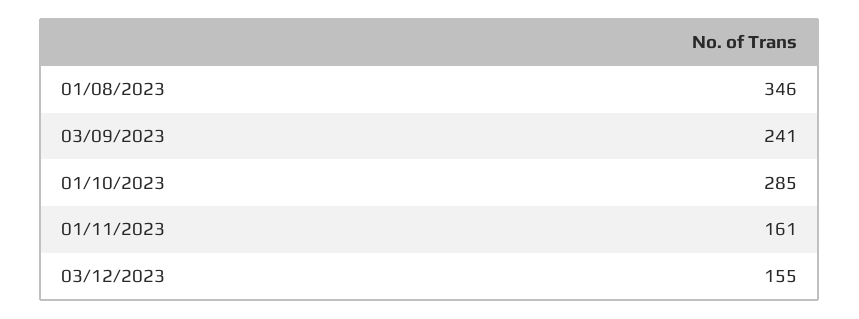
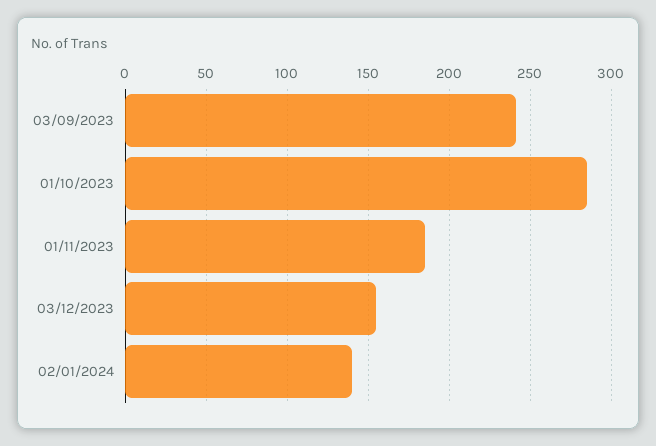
01/08/2023: 346 -> none
01/11/2023: 161 -> 185
02/01/2024: none -> 140

